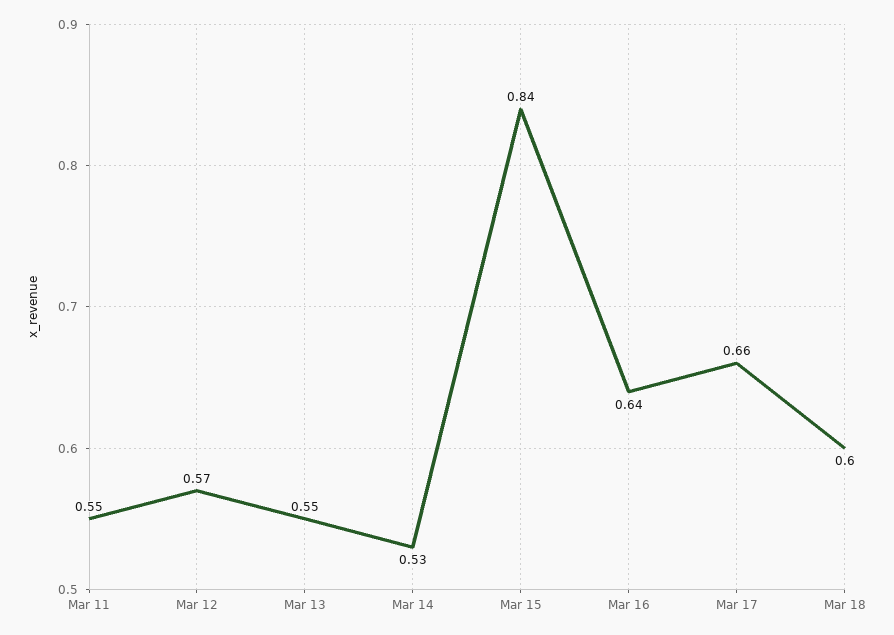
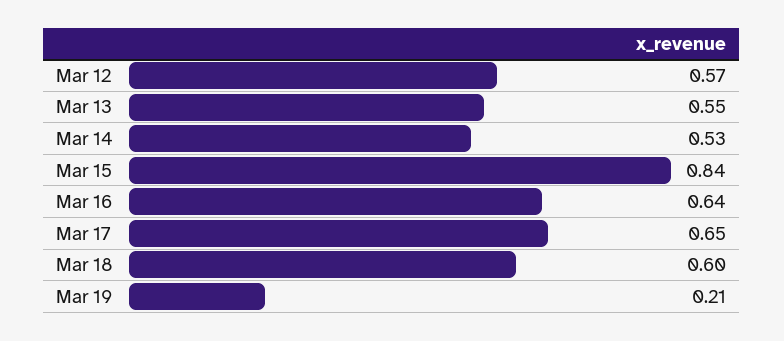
Mar 11: 0.55 -> none
Mar 17: 0.66 -> 0.65
Mar 19: none -> 0.21

